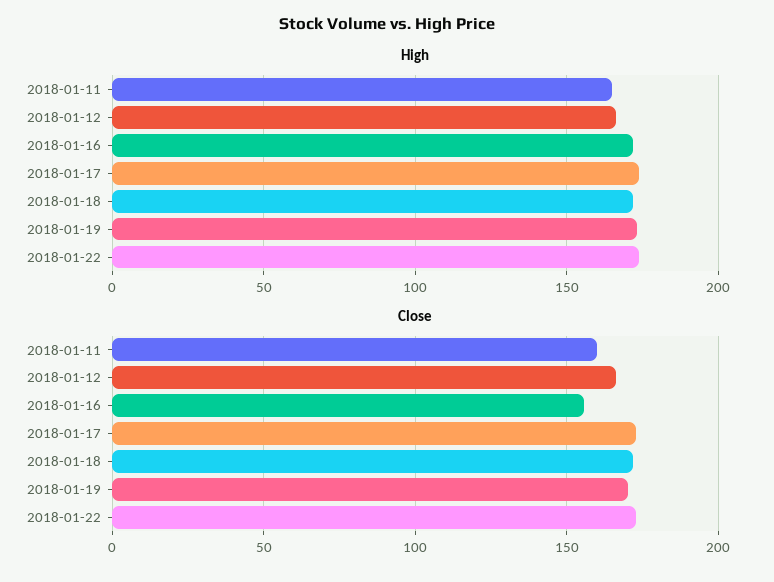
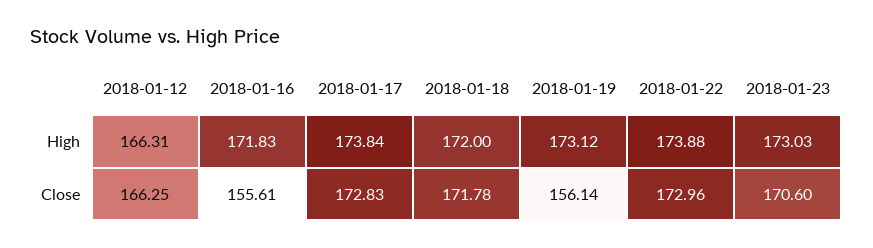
High, 2018-01-11: 165 -> none
Close, 2018-01-11: 160 -> none
Close, 2018-01-19: 170 -> 156.14
High, 2018-01-23: none -> 173.03
Close, 2018-01-23: none -> 170.6

